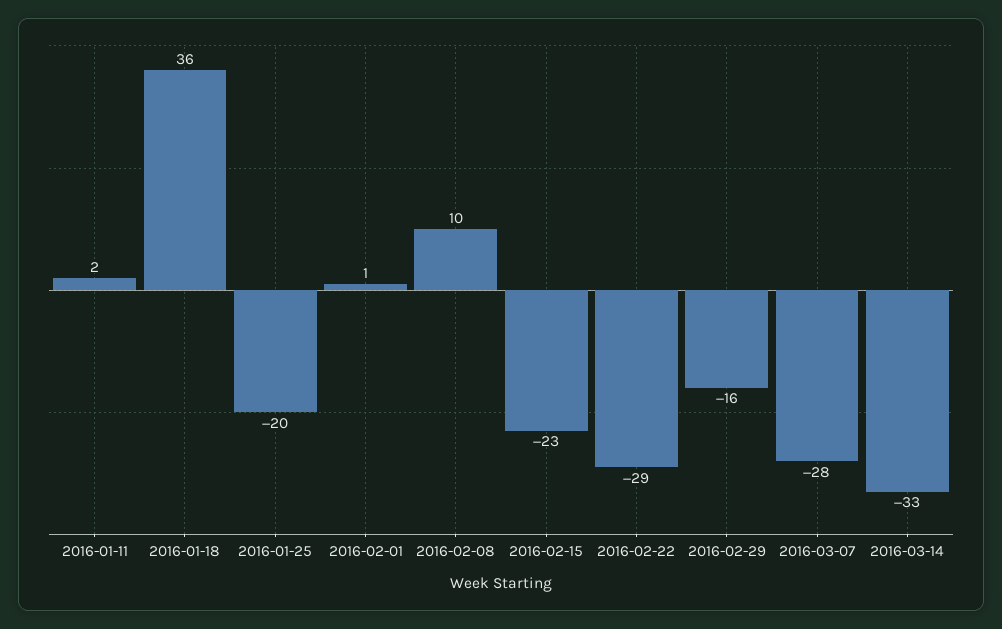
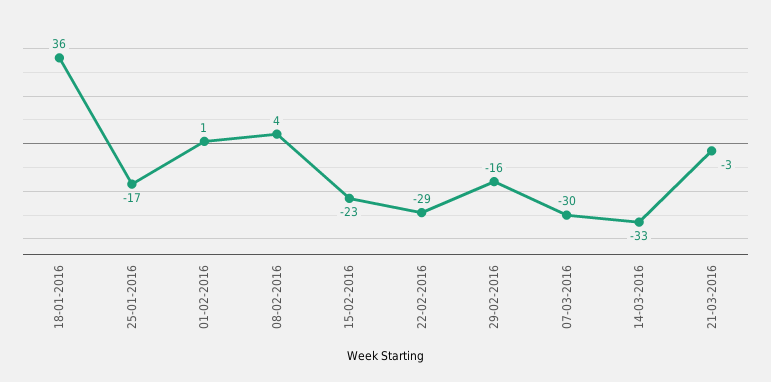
2016-01-11: 2 -> none
2016-01-25: -20 -> -17
2016-02-08: 10 -> 4
2016-03-07: -28 -> -30
21-03-2016: none -> -3

